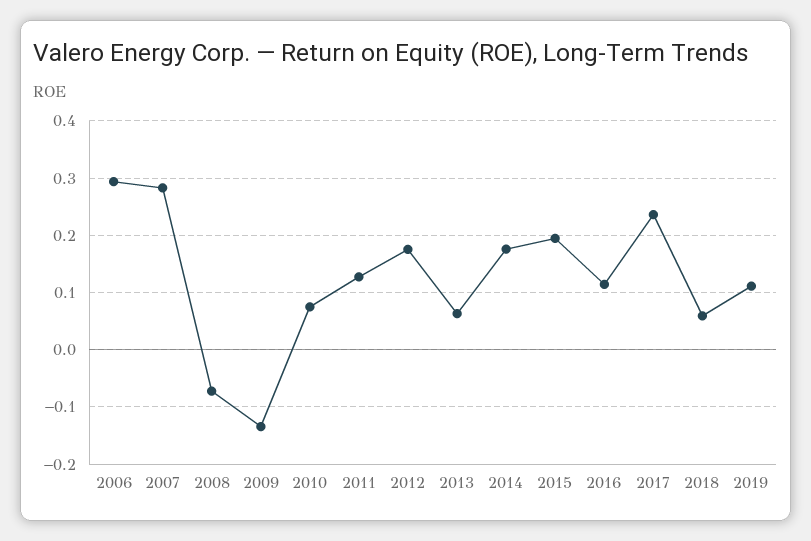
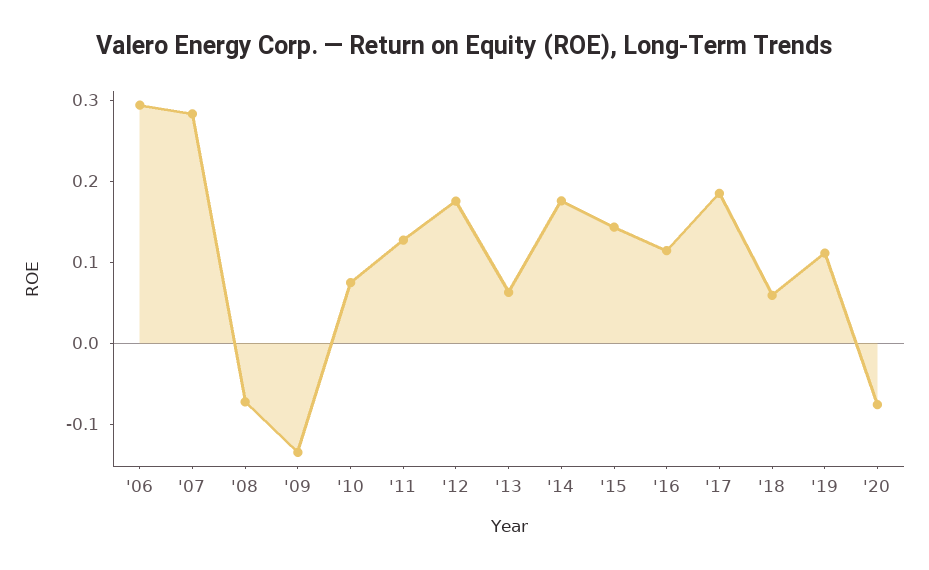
2015: 0.2 -> 0.14
2017: 0.24 -> 0.18
'20: none -> -0.08

